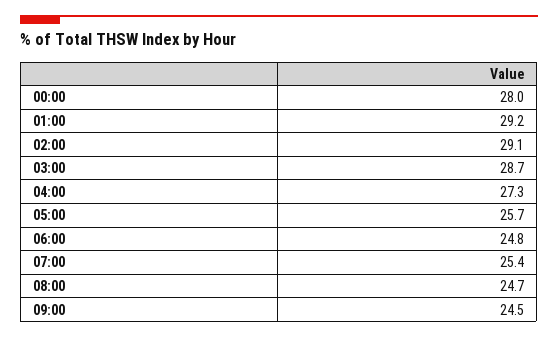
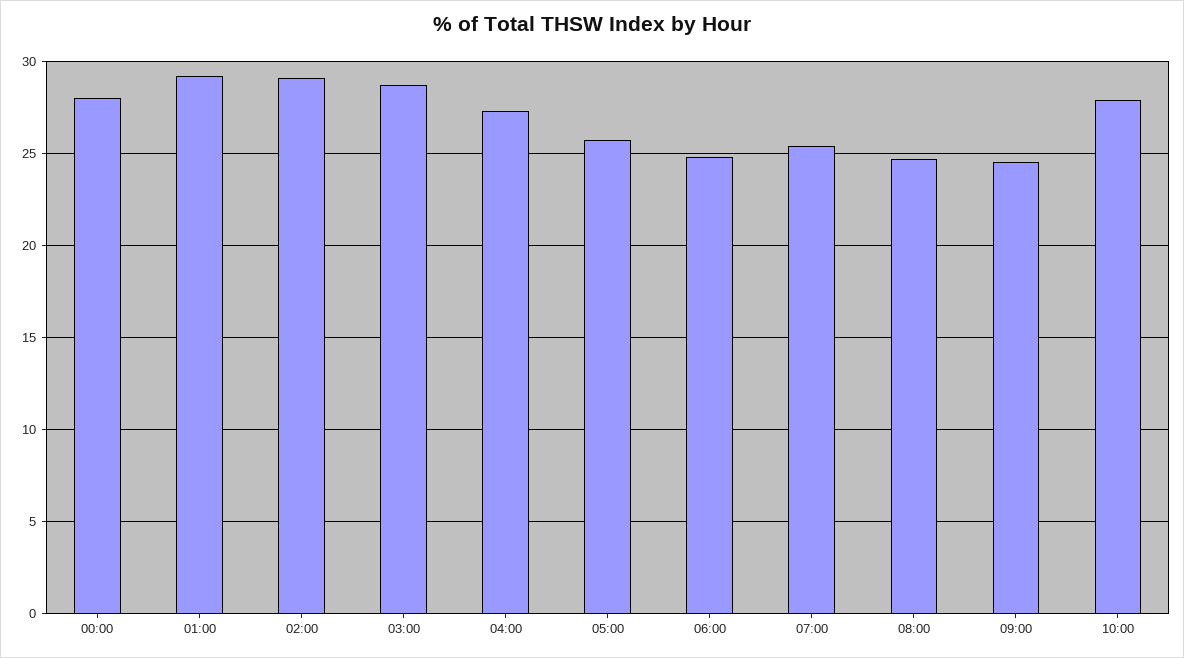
10:00: none -> 28

